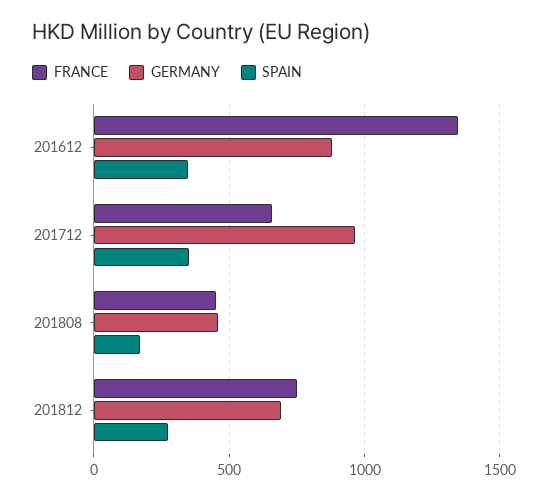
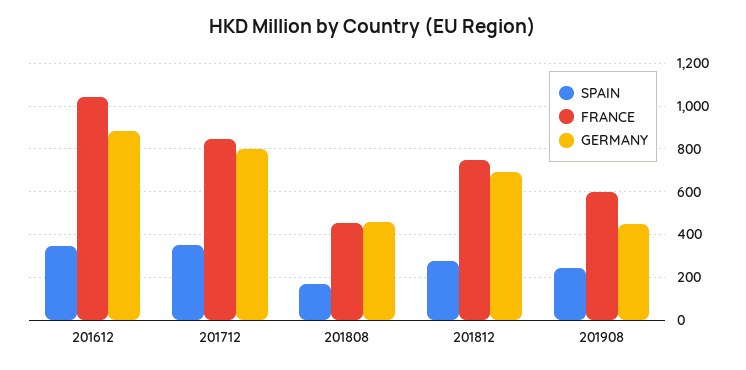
FRANCE, 201612: 1350 -> 1050
FRANCE, 201712: 650 -> 850
GERMANY, 201712: 950 -> 800
SPAIN, 201908: none -> 250
FRANCE, 201908: none -> 600
GERMANY, 201908: none -> 450

